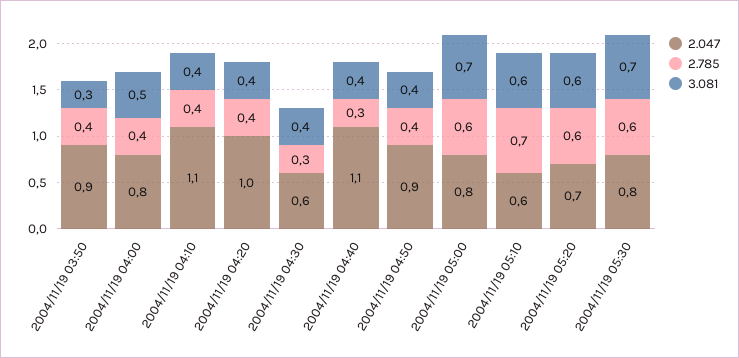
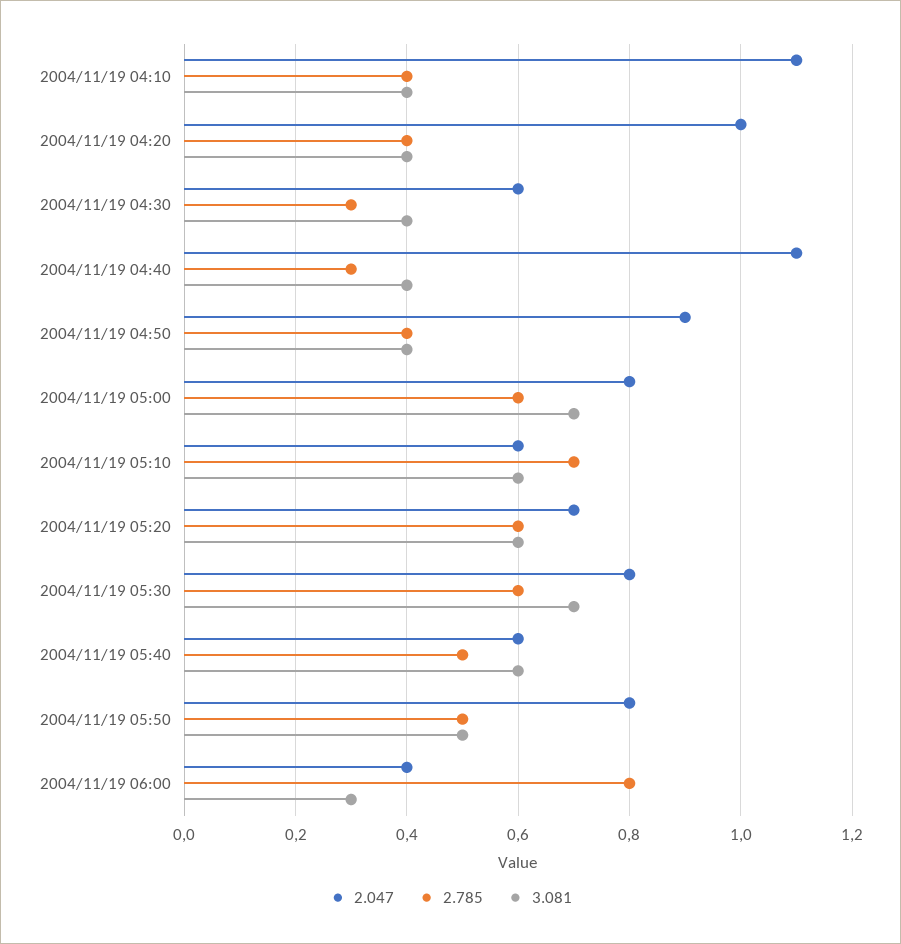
2.047, 2004/11/19 03:50: 0.9 -> none
2.785, 2004/11/19 03:50: 0.4 -> none
3.081, 2004/11/19 03:50: 0.3 -> none
2.047, 2004/11/19 04:00: 0.8 -> none
2.785, 2004/11/19 04:00: 0.4 -> none
3.081, 2004/11/19 04:00: 0.5 -> none
2.047, 2004/11/19 05:40: none -> 0.6
2.785, 2004/11/19 05:40: none -> 0.5
3.081, 2004/11/19 05:40: none -> 0.6
2.047, 2004/11/19 05:50: none -> 0.8
2.785, 2004/11/19 05:50: none -> 0.5
3.081, 2004/11/19 05:50: none -> 0.5
2.047, 2004/11/19 06:00: none -> 0.4
2.785, 2004/11/19 06:00: none -> 0.8
3.081, 2004/11/19 06:00: none -> 0.3

